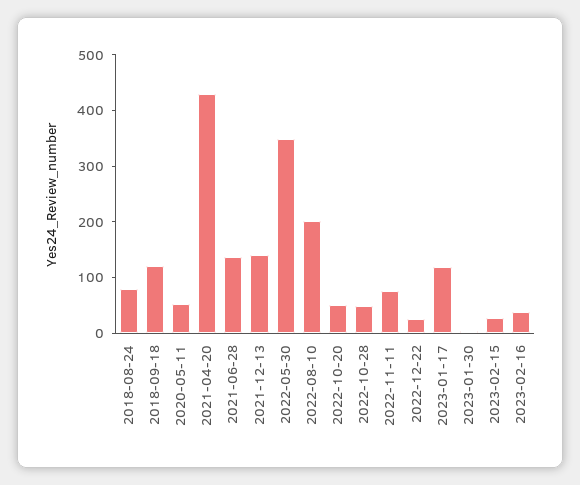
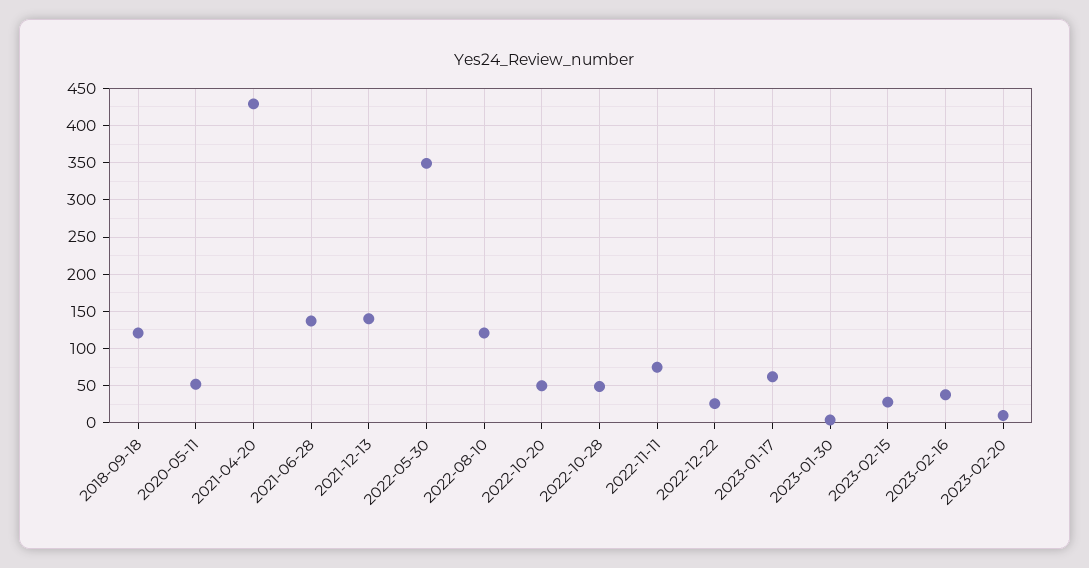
2018-08-24: 80 -> none
2022-08-10: 200 -> 120
2023-01-17: 120 -> 60
2023-02-20: none -> 10

